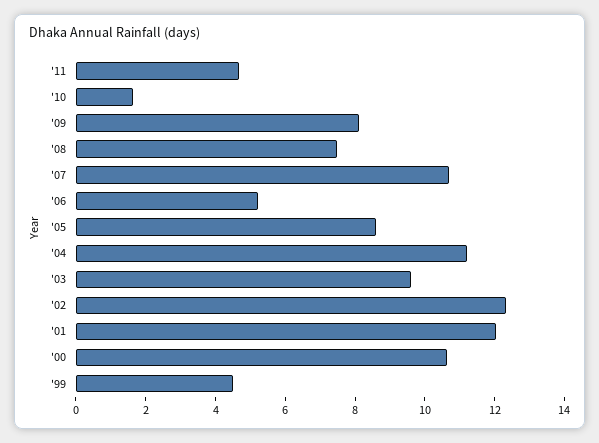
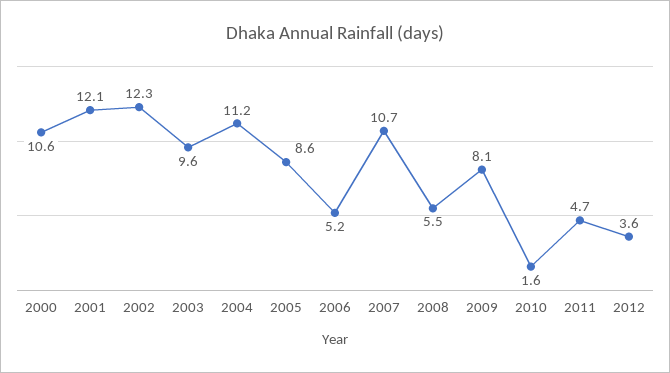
'08: 7.5 -> 5.5
'99: 4.5 -> none
2012: none -> 3.6

